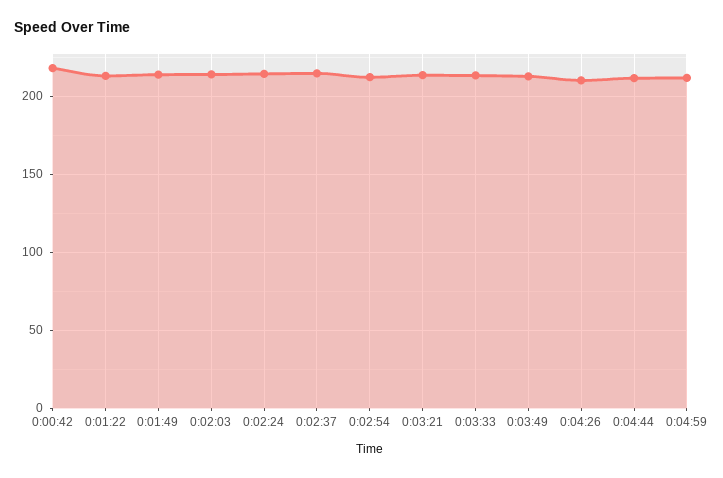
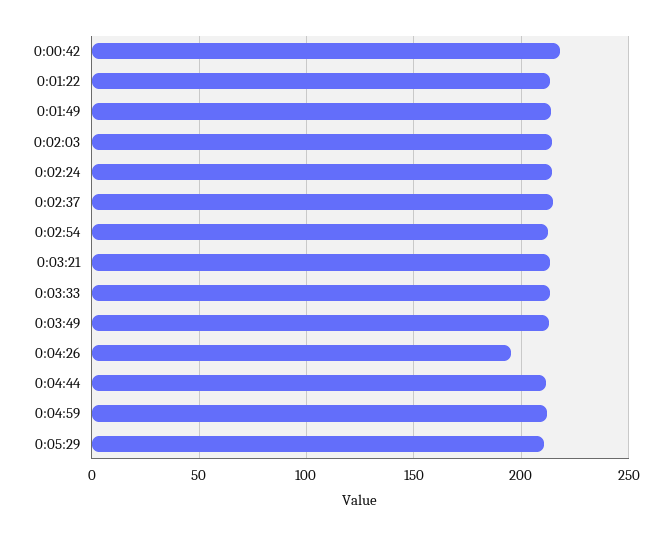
0:04:26: 210 -> 195
0:05:29: none -> 210

